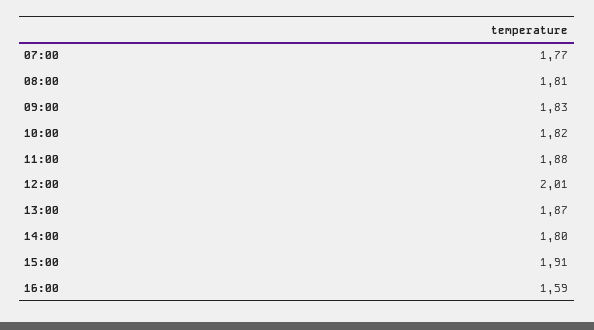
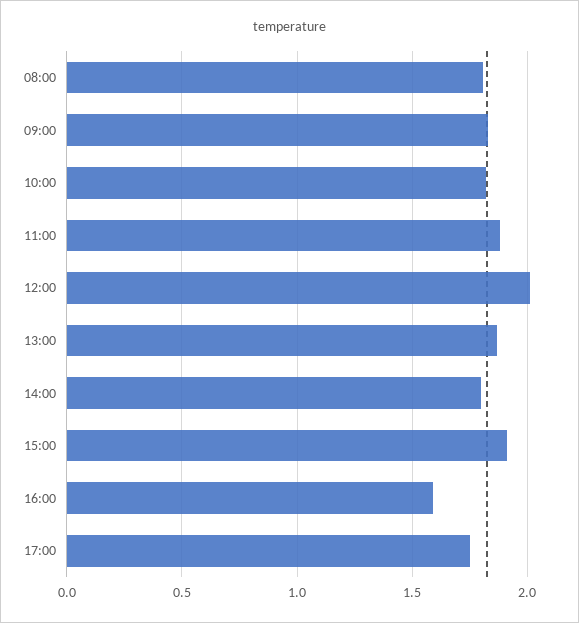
07:00: 1.77 -> none
17:00: none -> 1.75

